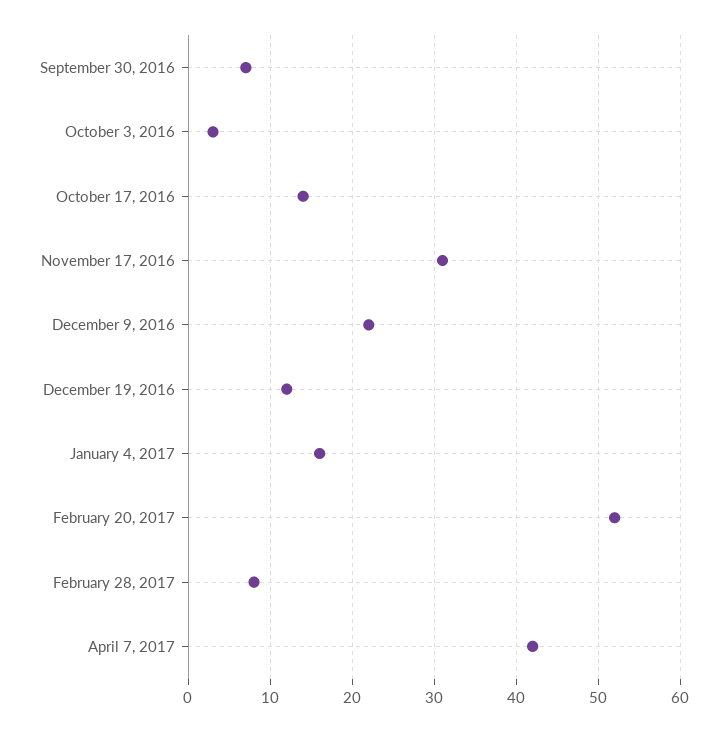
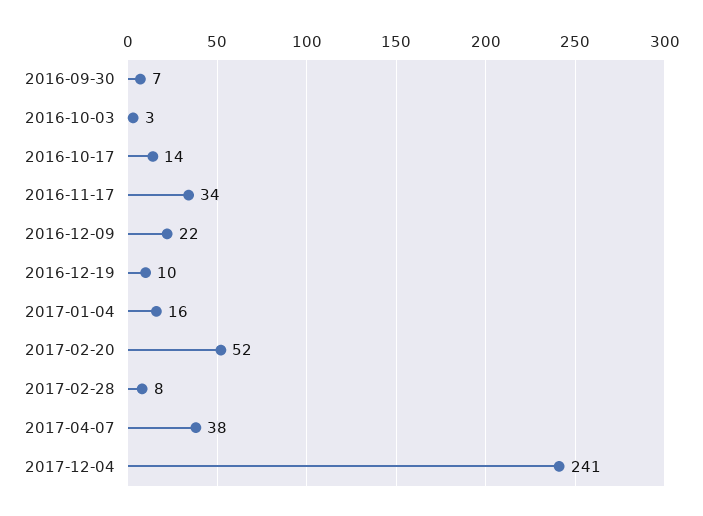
November 17, 2016: 31 -> 34
December 19, 2016: 12 -> 10
April 7, 2017: 42 -> 38
2017-12-04: none -> 241

